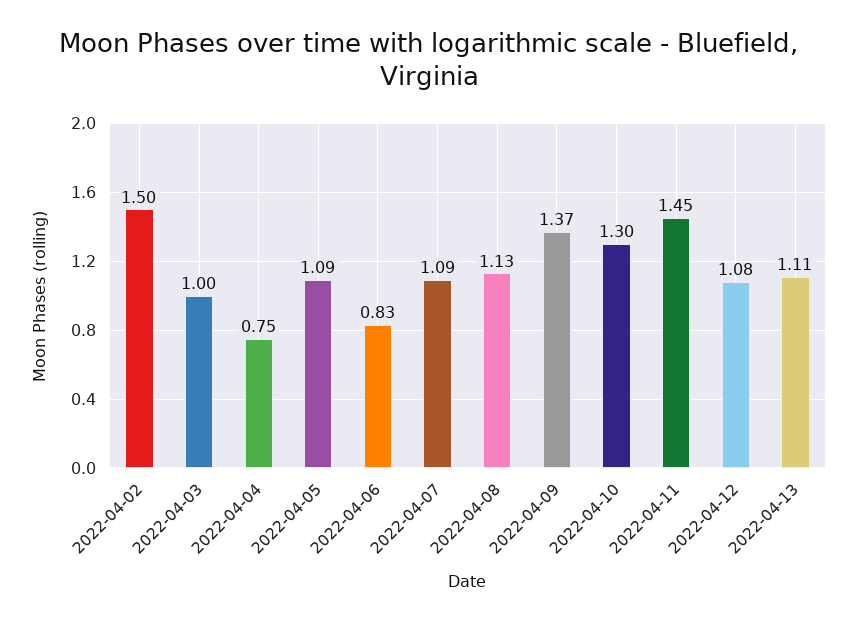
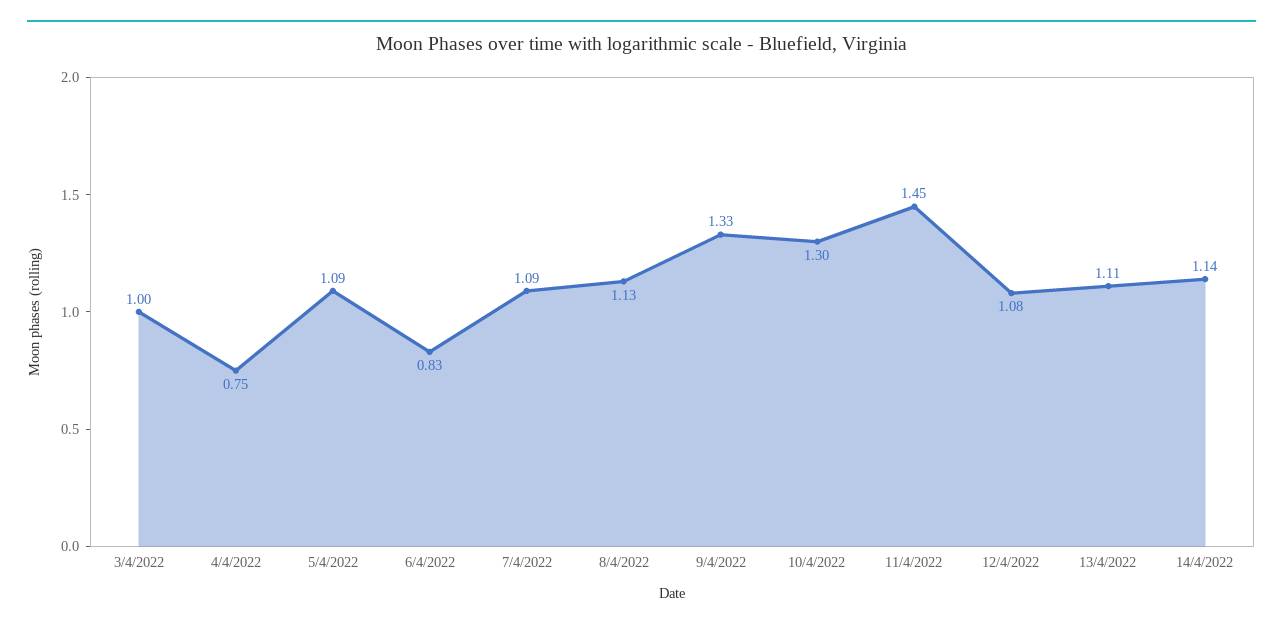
2022-04-02: 1.5 -> none
2022-04-09: 1.37 -> 1.33
14/4/2022: none -> 1.14

